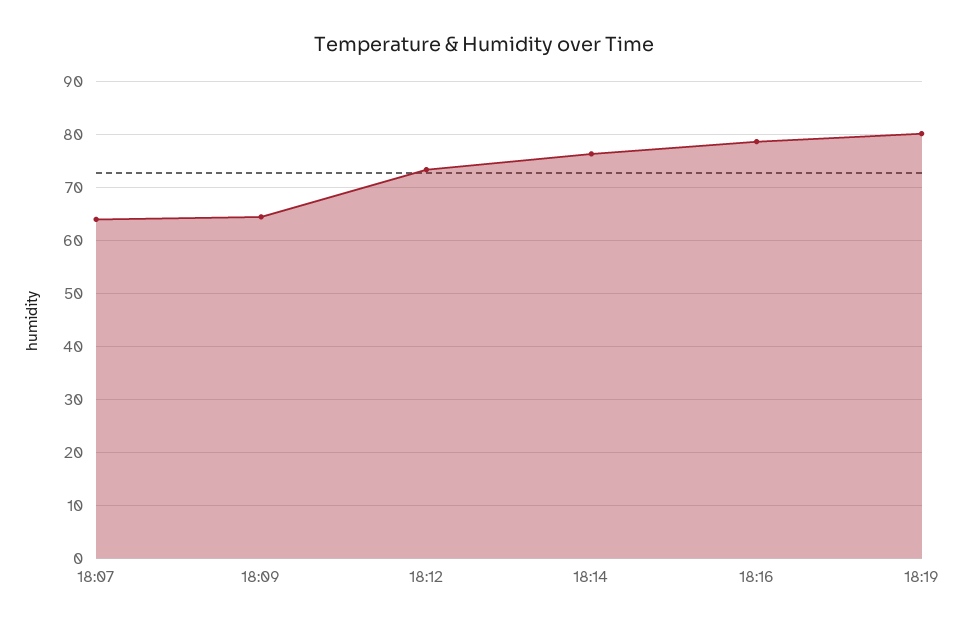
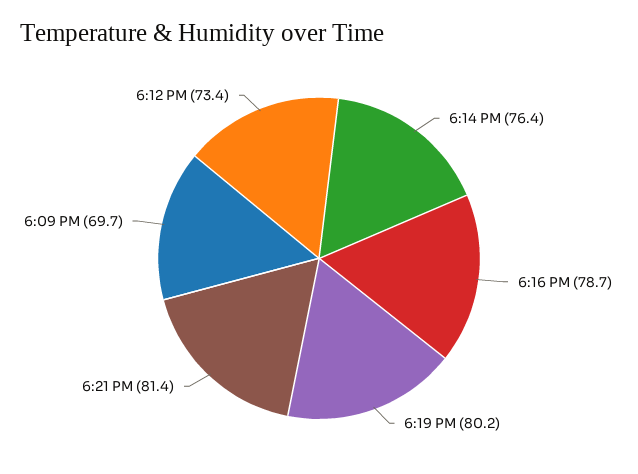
18:07: 64 -> none
18:09: 64 -> 69.7
6:21 PM: none -> 81.4

